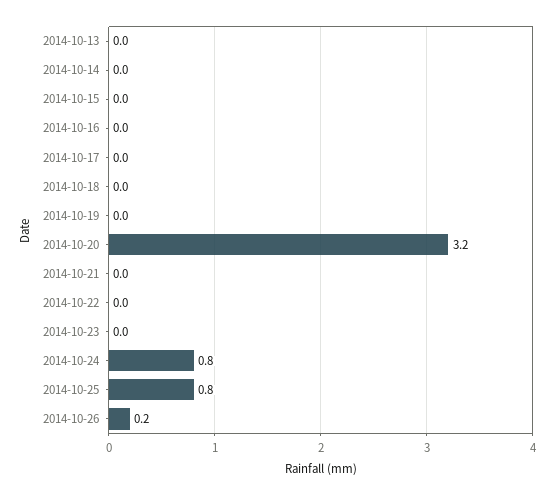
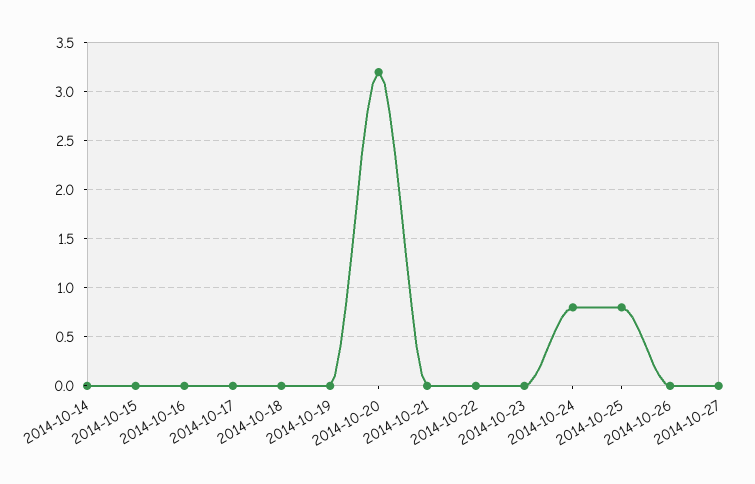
2014-10-13: 0 -> none
2014-10-26: 0.2 -> 0
2014-10-27: none -> 0

